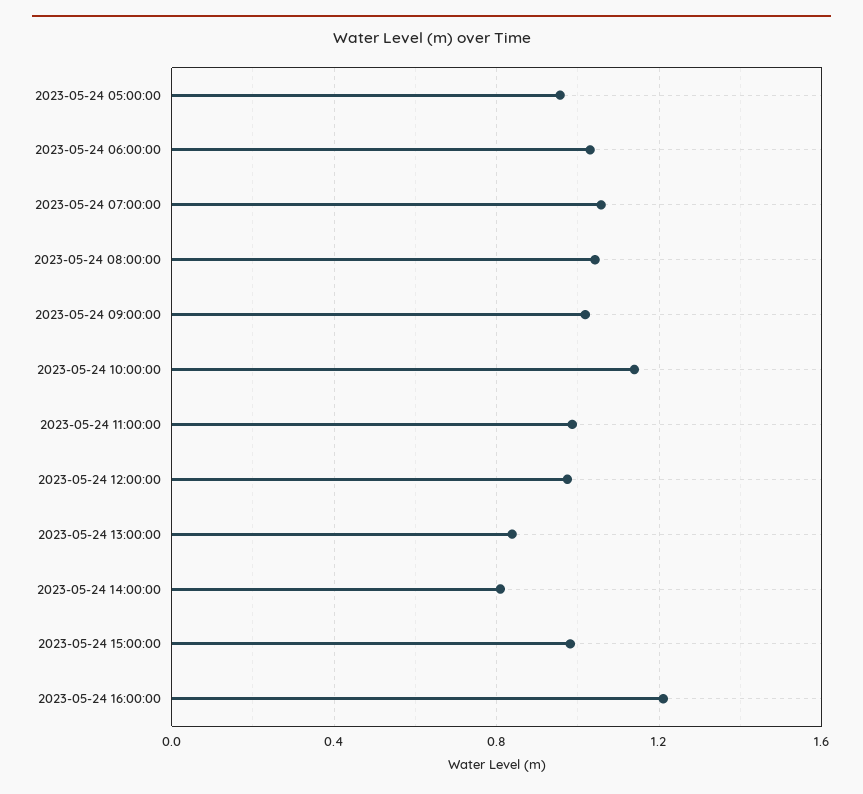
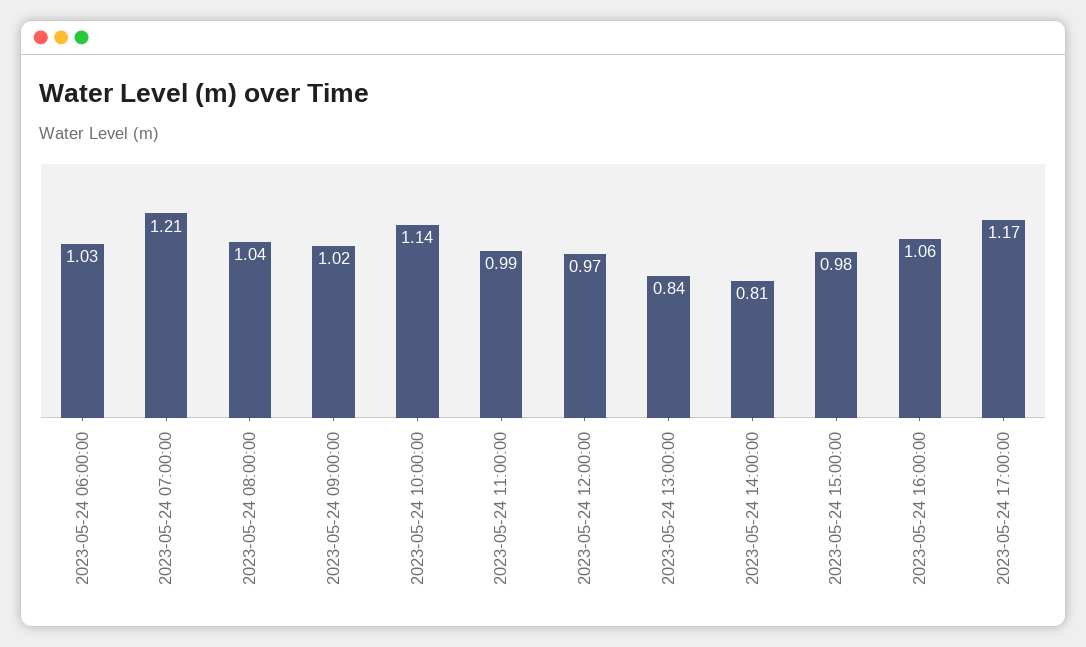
2023-05-24 05:00:00: 0.95 -> none
2023-05-24 07:00:00: 1.05 -> 1.21
2023-05-24 16:00:00: 1.2 -> 1.06
2023-05-24 17:00:00: none -> 1.17

